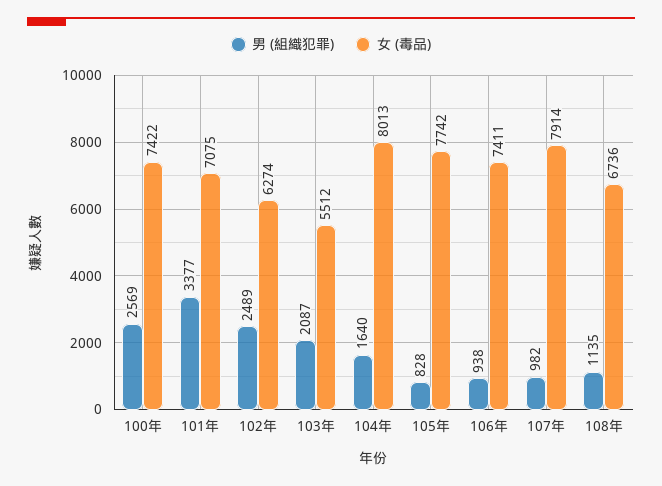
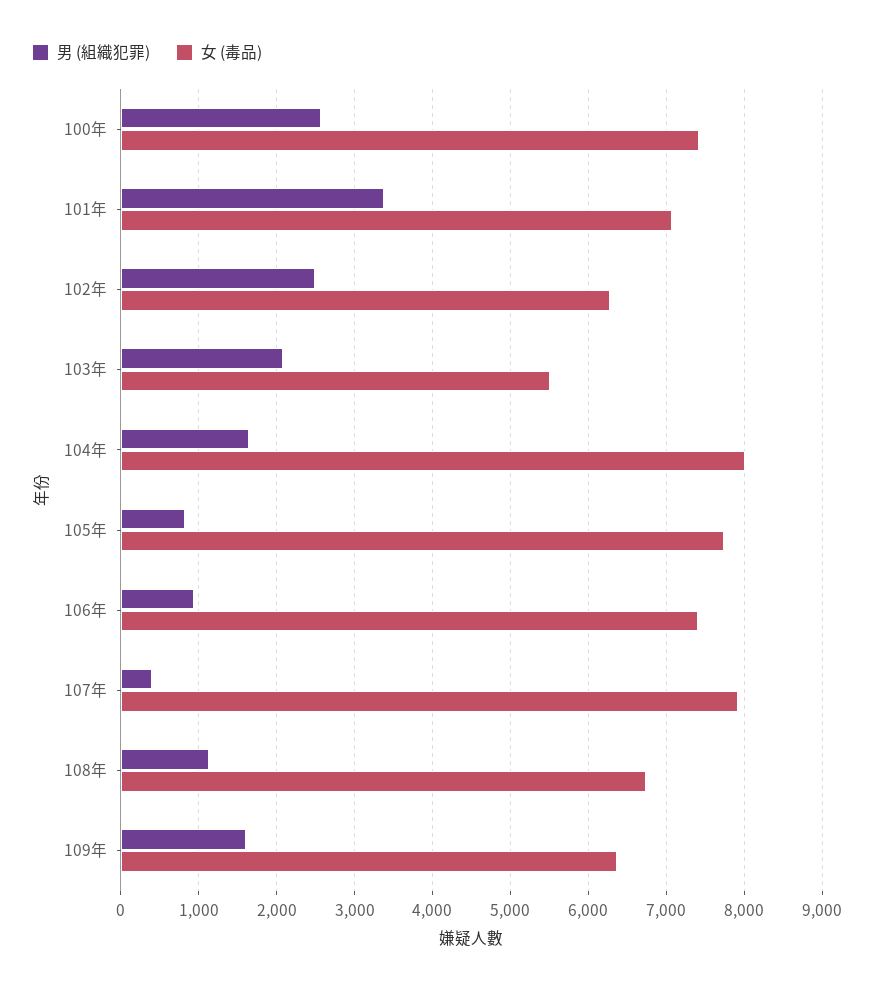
男 (組織犯罪), 107年: 982 -> 400
男 (組織犯罪), 109年: none -> 1600
女 (毒品), 109年: none -> 6400

